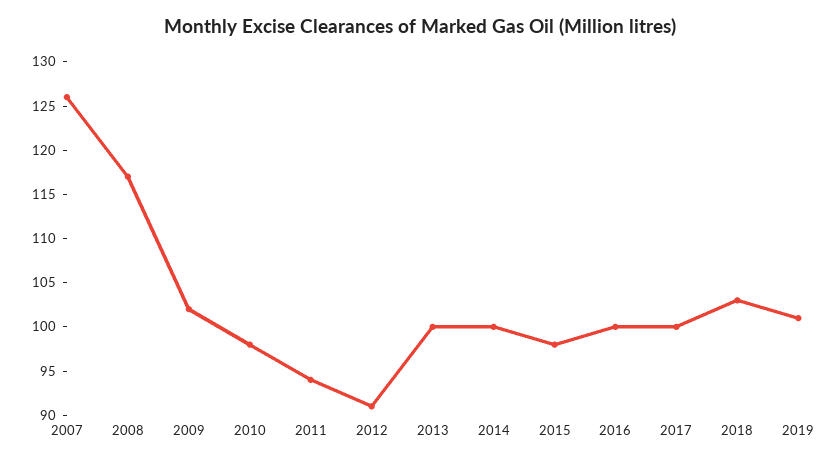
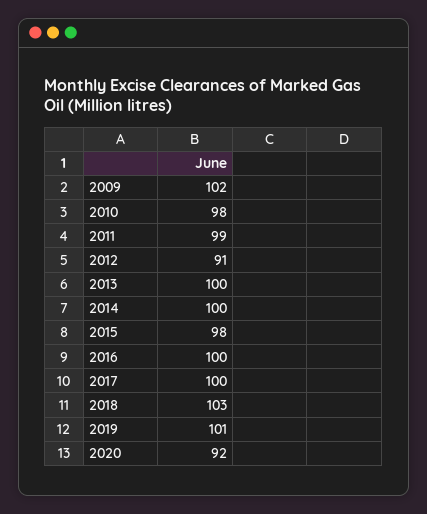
2007: 126 -> none
2008: 117 -> none
2011: 94 -> 99
2020: none -> 92

